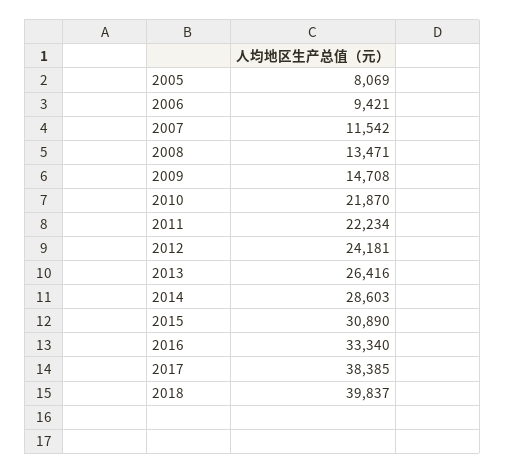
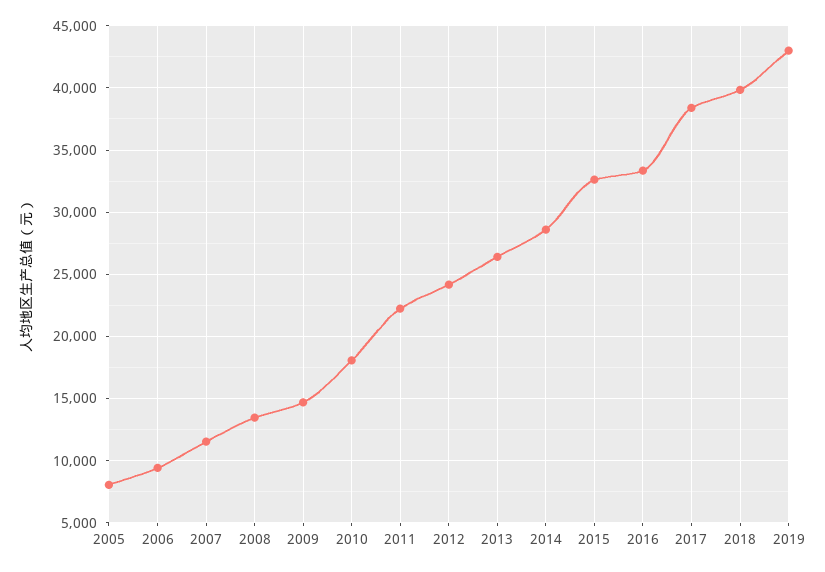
2010: 21870 -> 18000
2015: 30890 -> 32500
2019: none -> 43000

